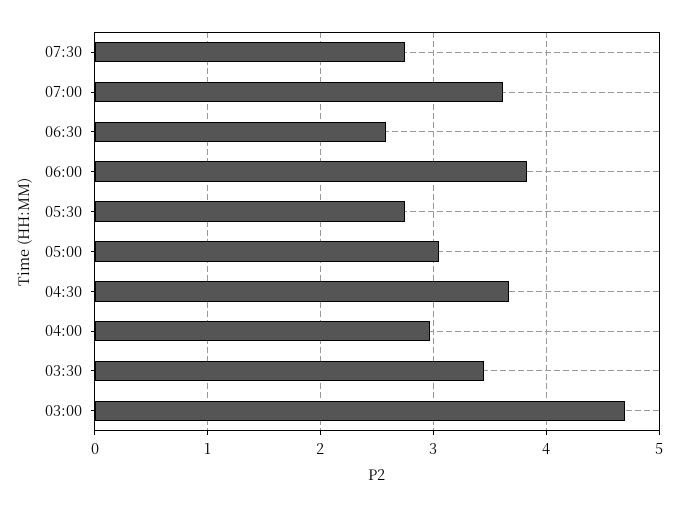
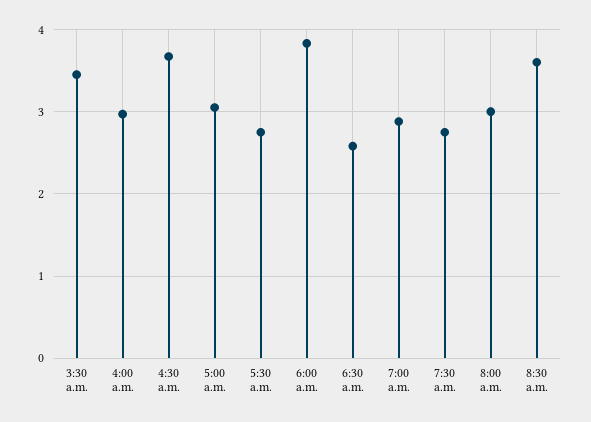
07:00: 3.6 -> 2.9
03:00: 4.7 -> none
8:00 a.m.: none -> 3
8:30 a.m.: none -> 3.6

